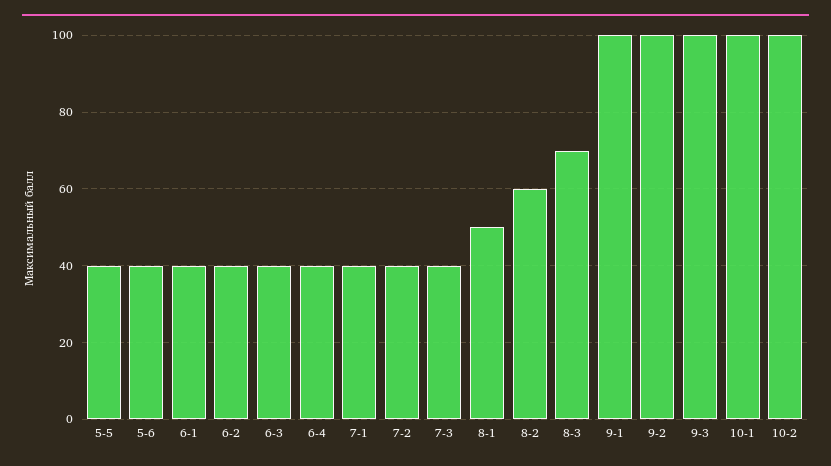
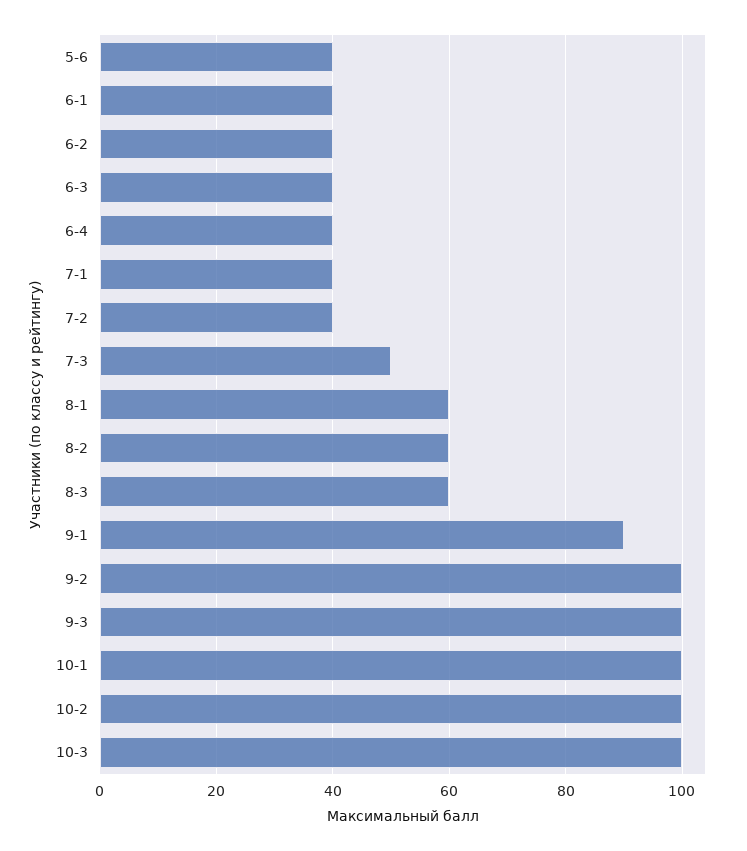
5-5: 40 -> none
7-3: 40 -> 50
8-1: 50 -> 60
8-3: 70 -> 60
9-1: 100 -> 90
10-3: none -> 100

